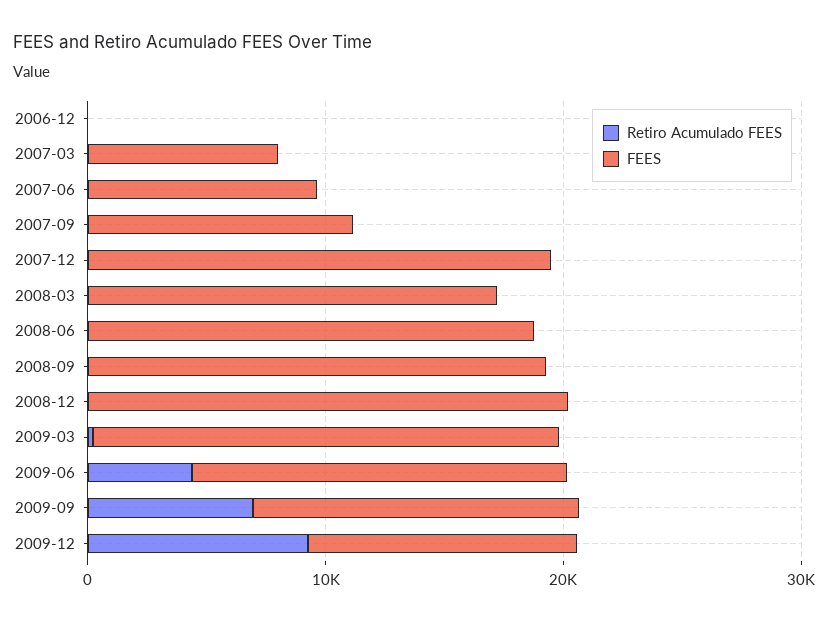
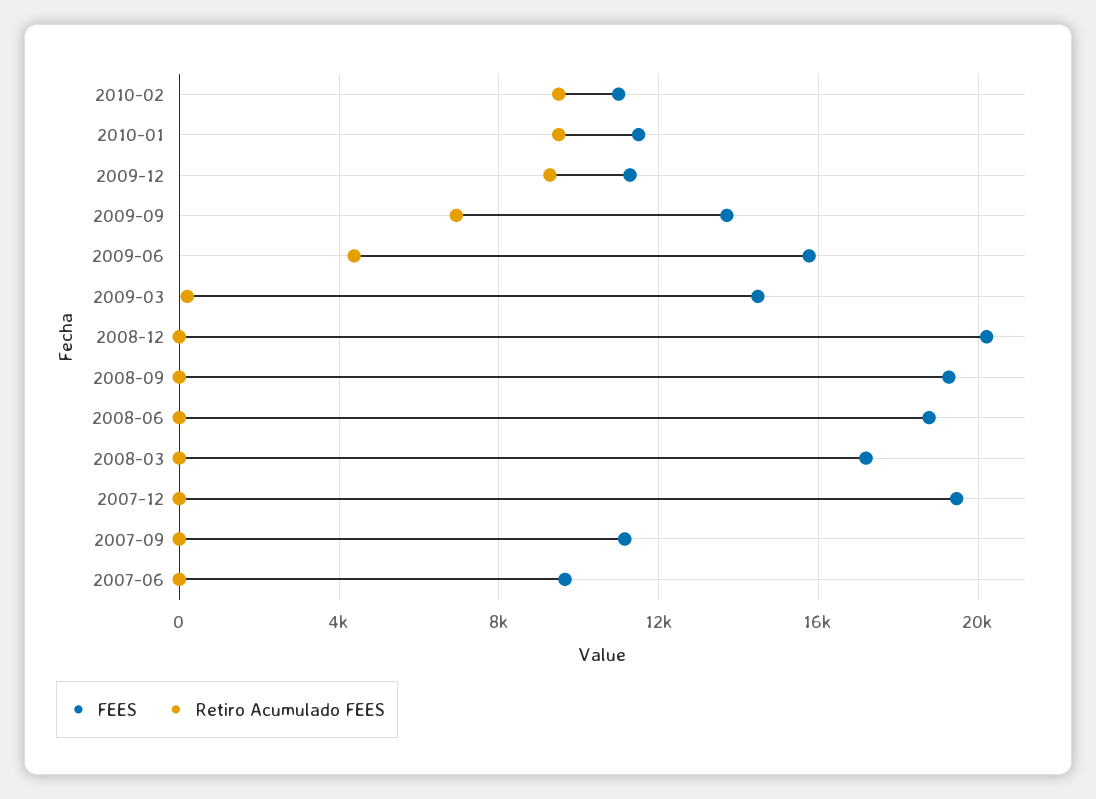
Retiro Acumulado FEES, 2006-12: 0 -> none
FEES, 2006-12: 0 -> none
Retiro Acumulado FEES, 2007-03: 0 -> none
FEES, 2007-03: 8000 -> none
FEES, 2009-03: 20000 -> 14500
FEES, 2010-02: none -> 11000
Retiro Acumulado FEES, 2010-02: none -> 9500
FEES, 2010-01: none -> 11500
Retiro Acumulado FEES, 2010-01: none -> 9500

